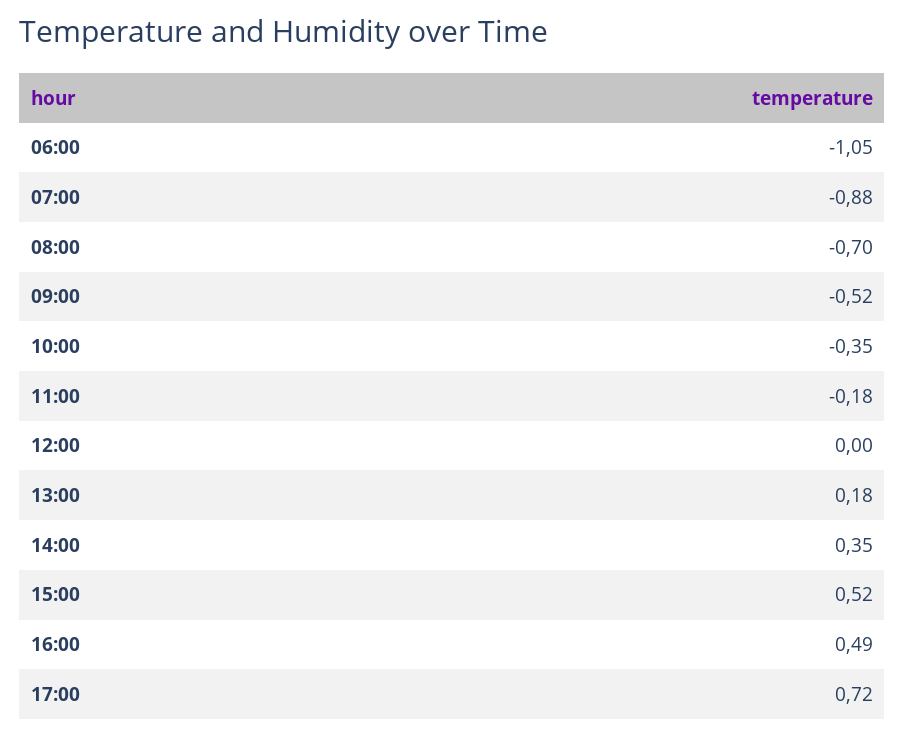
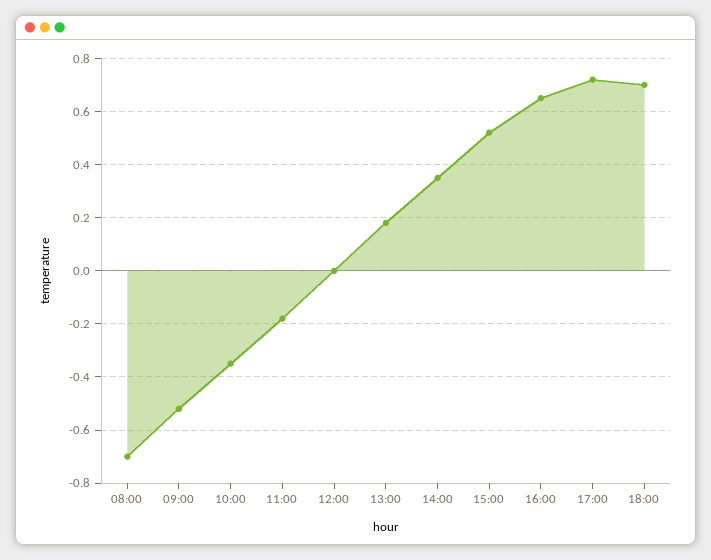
06:00: -1.05 -> none
07:00: -0.88 -> none
16:00: 0.49 -> 0.65
18:00: none -> 0.7

